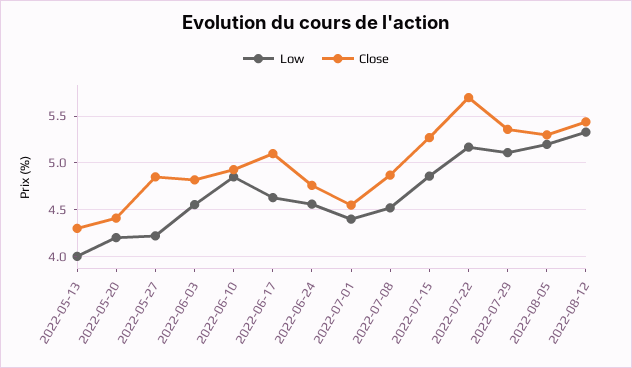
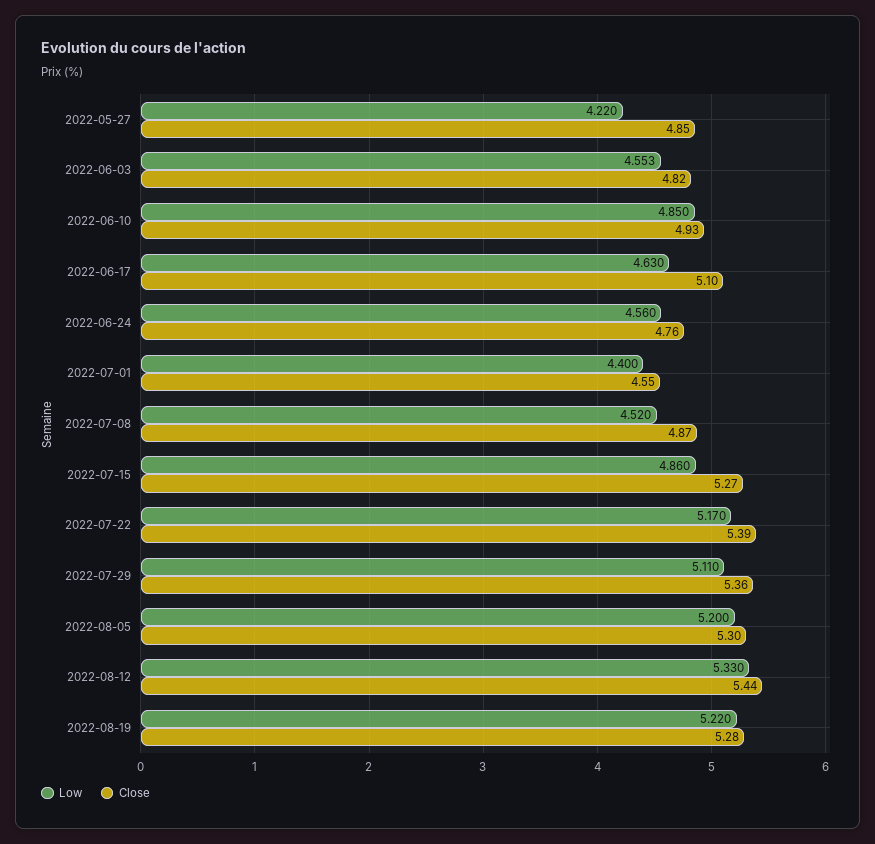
Low, 2022-05-13: 4 -> none
Close, 2022-05-13: 4.3 -> none
Low, 2022-05-20: 4.2 -> none
Close, 2022-05-20: 4.4 -> none
Close, 2022-07-22: 5.7 -> 5.39
Low, 2022-08-19: none -> 5.22
Close, 2022-08-19: none -> 5.28

